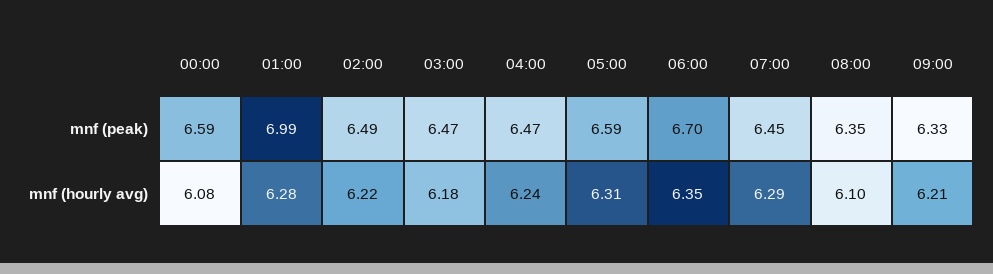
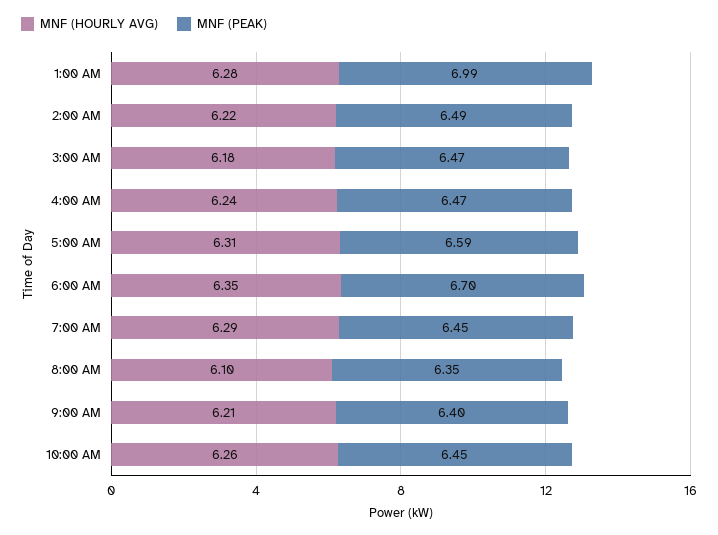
mnf (peak), 00:00: 6.59 -> none
mnf (peak), 09:00: 6.33 -> 6.4
mnf (hourly avg), 00:00: 6.08 -> none
mnf (hourly avg), 10:00 AM: none -> 6.26
mnf (peak), 10:00 AM: none -> 6.45

